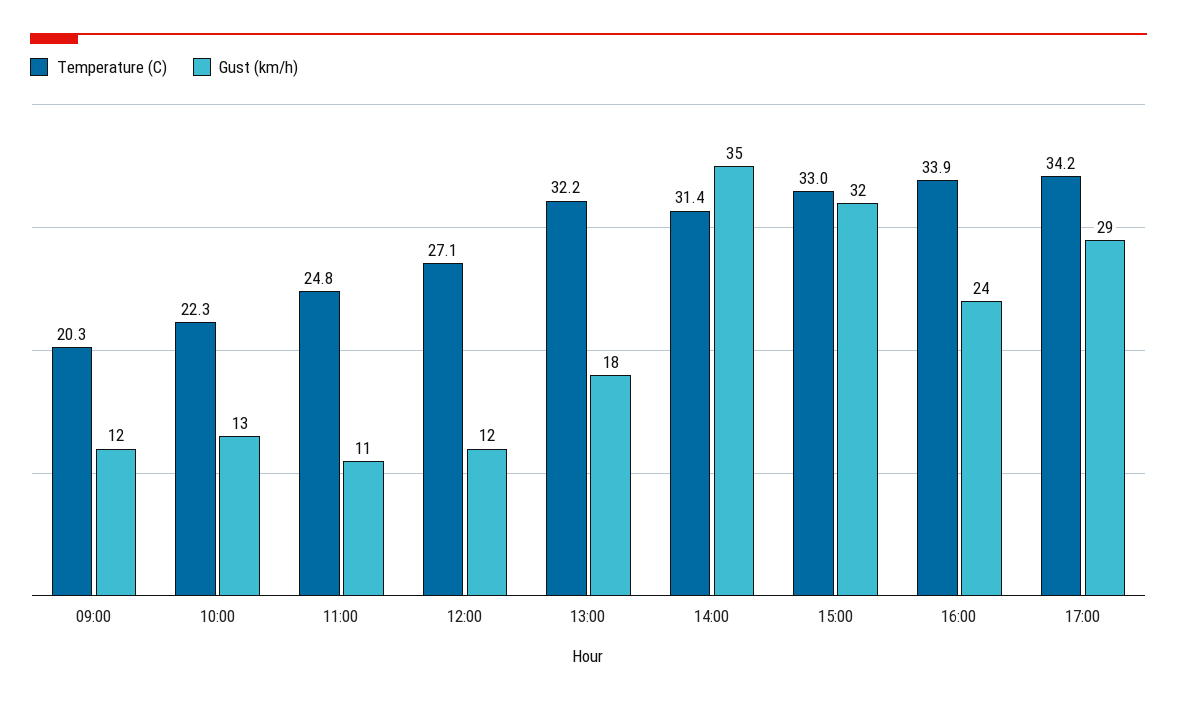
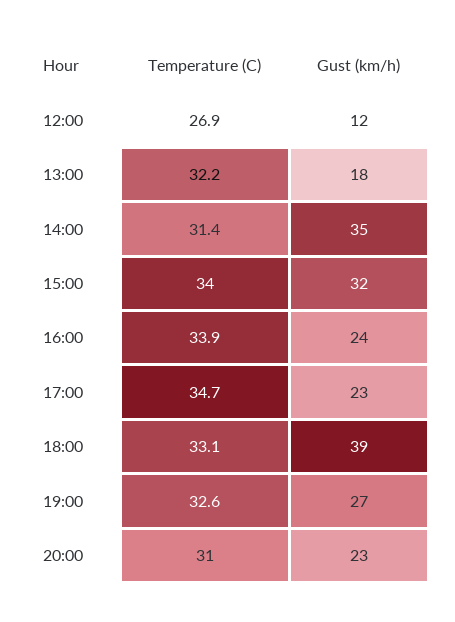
Temperature (C), 09:00: 20.3 -> none
Gust (km/h), 09:00: 12 -> none
Temperature (C), 10:00: 22.3 -> none
Gust (km/h), 10:00: 13 -> none
Temperature (C), 11:00: 24.8 -> none
Gust (km/h), 11:00: 11 -> none
Temperature (C), 12:00: 27.1 -> 26.9
Temperature (C), 15:00: 33 -> 34
Temperature (C), 17:00: 34.2 -> 34.7
Gust (km/h), 17:00: 29 -> 23
Temperature (C), 18:00: none -> 33.1
Gust (km/h), 18:00: none -> 39
Temperature (C), 19:00: none -> 32.6
Gust (km/h), 19:00: none -> 27
Temperature (C), 20:00: none -> 31
Gust (km/h), 20:00: none -> 23

